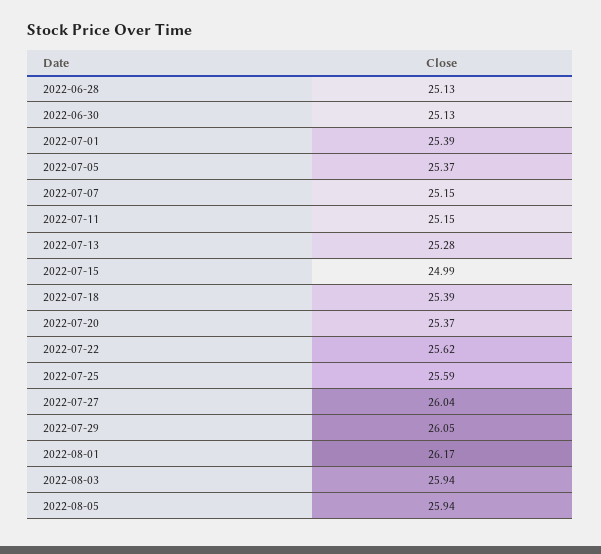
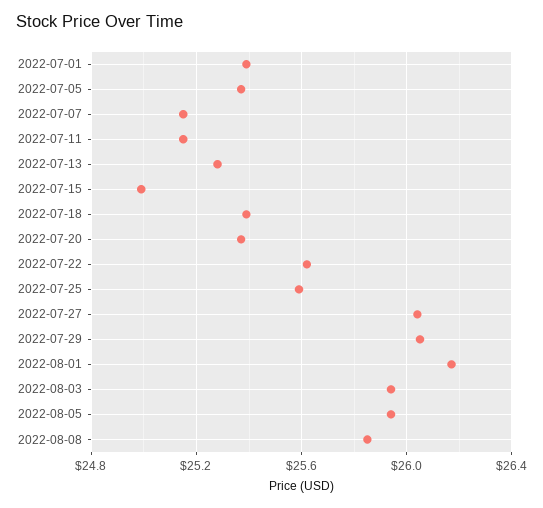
2022-06-28: 25.13 -> none
2022-06-30: 25.13 -> none
2022-08-08: none -> 25.85

